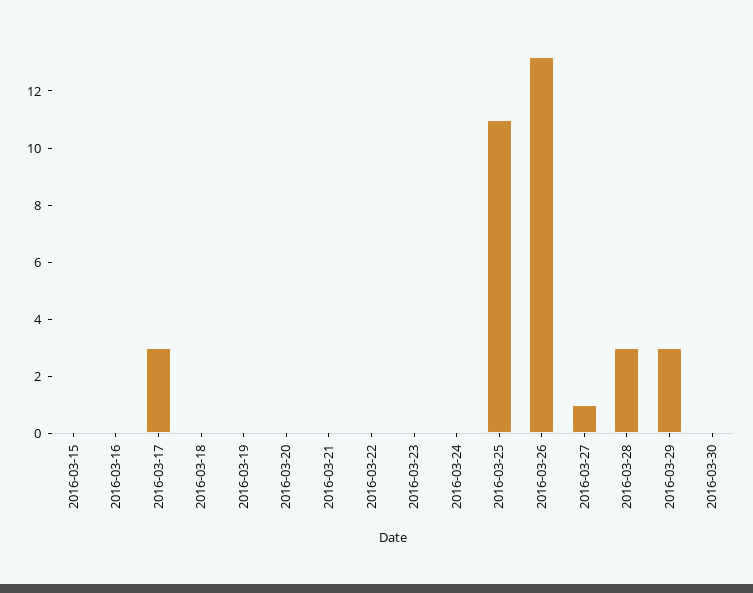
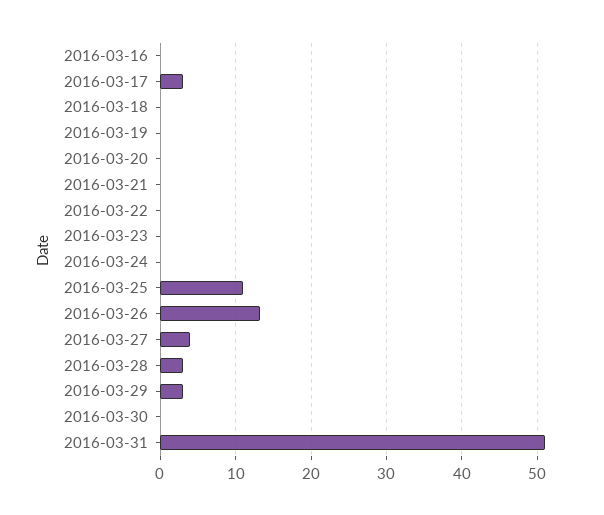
2016-03-15: 0 -> none
2016-03-27: 1 -> 4
2016-03-31: none -> 51

